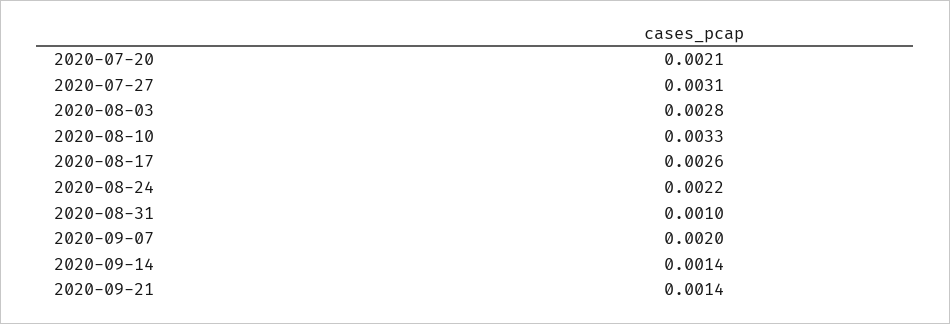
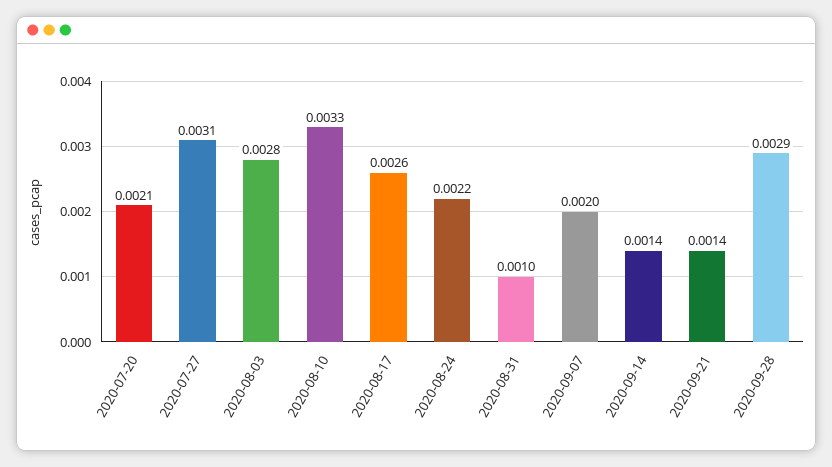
2020-09-28: none -> 0.0029

